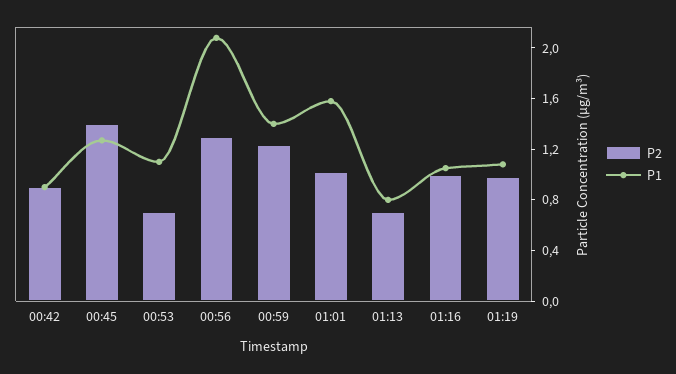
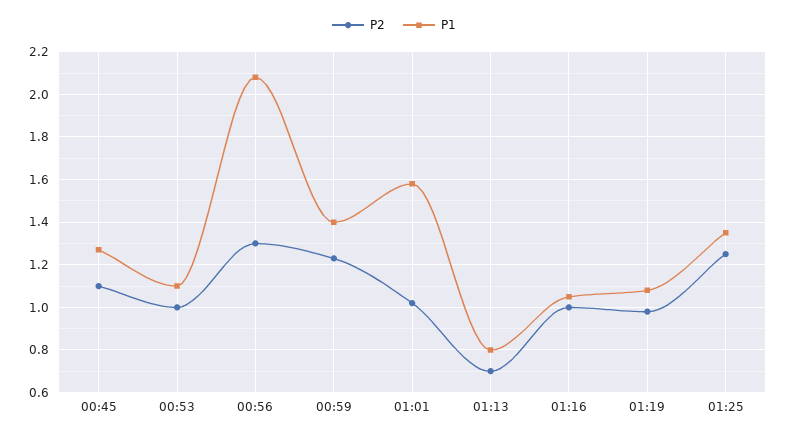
P2, 00:42: 0.9 -> none
P1, 00:42: 0.9 -> none
P2, 00:45: 1.4 -> 1.1
P2, 00:53: 0.7 -> 1
P2, 01:25: none -> 1.25
P1, 01:25: none -> 1.35

